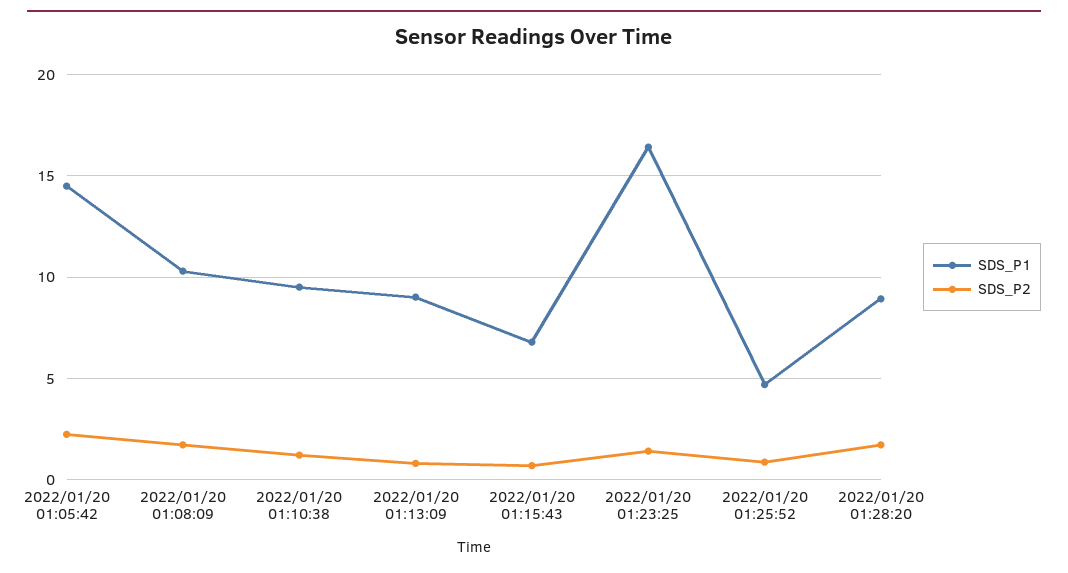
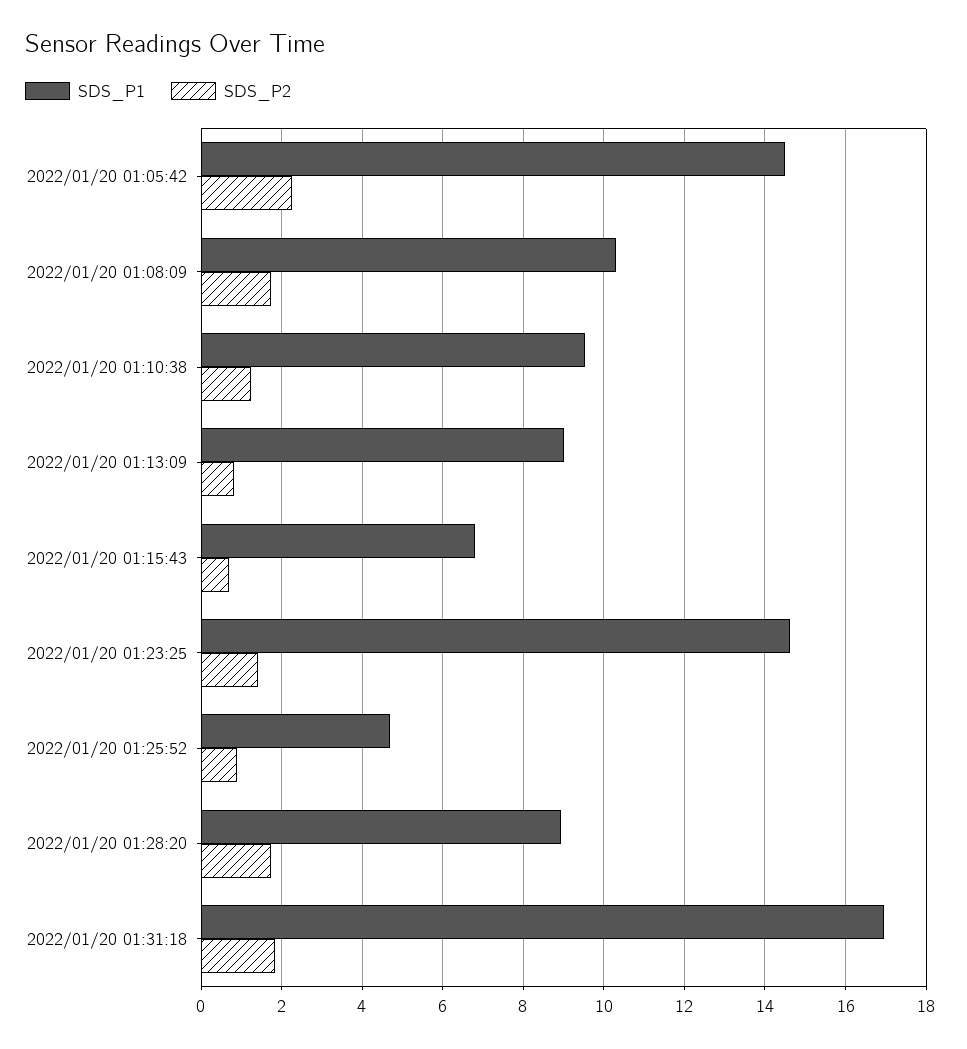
SDS_P1, 2022/01/20 01:23:25: 16.5 -> 14.6
SDS_P1, 2022/01/20 01:31:18: none -> 17
SDS_P2, 2022/01/20 01:31:18: none -> 1.8

